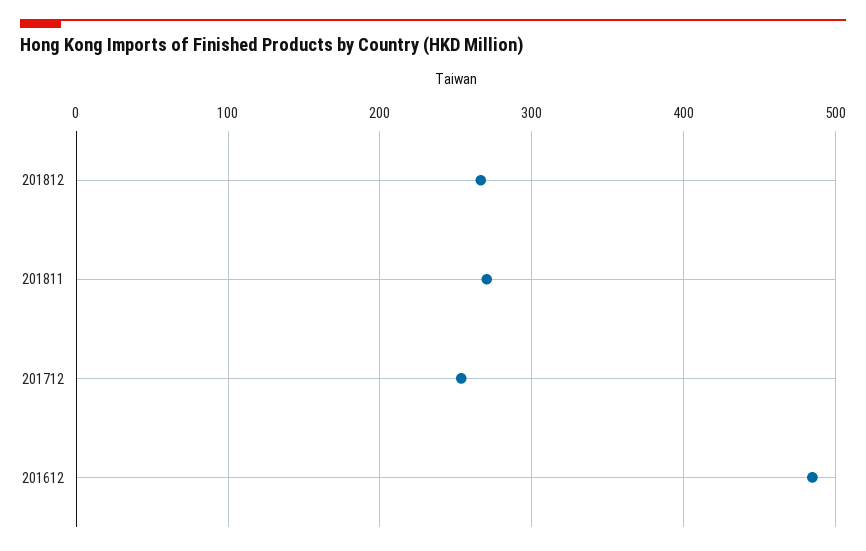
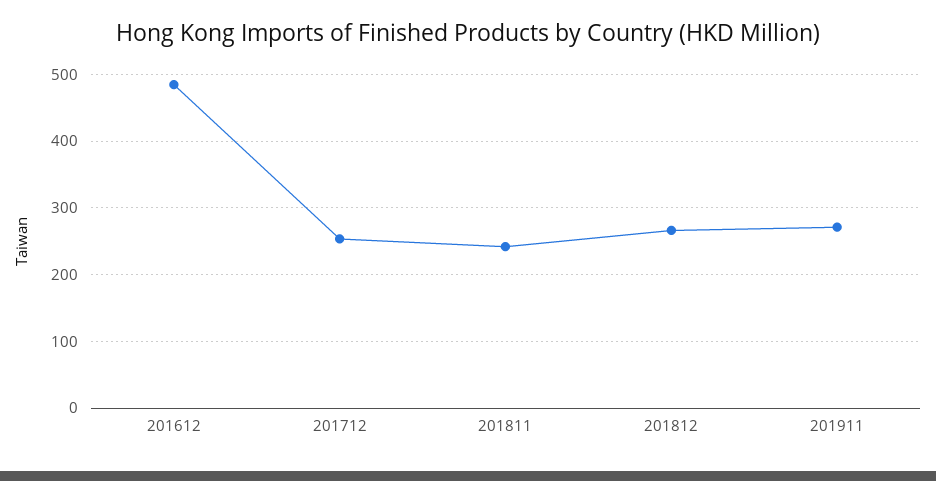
201811: 270 -> 240
201911: none -> 270

